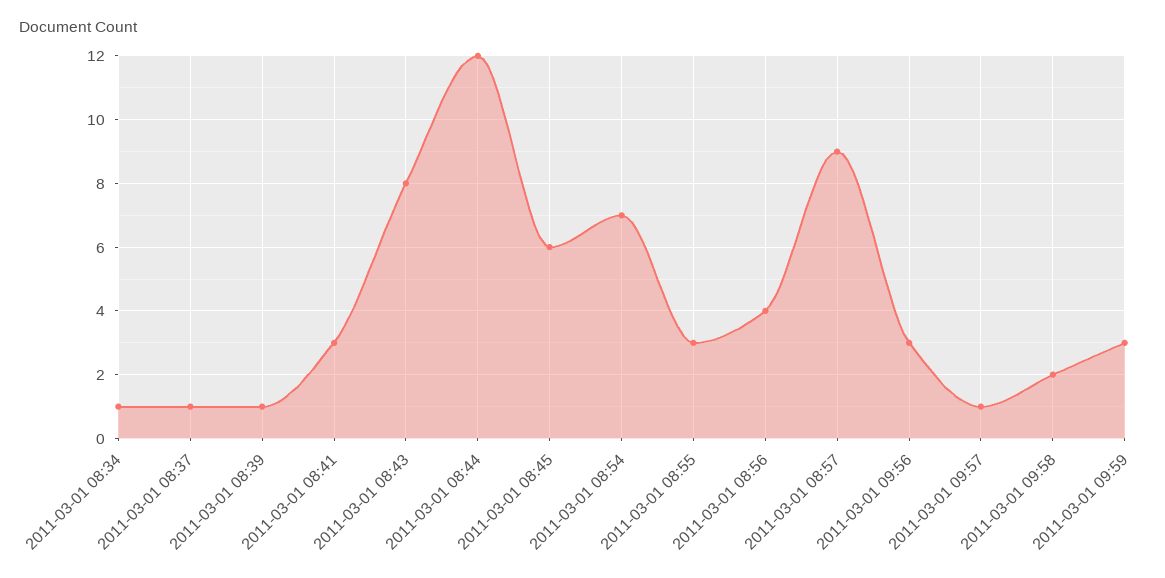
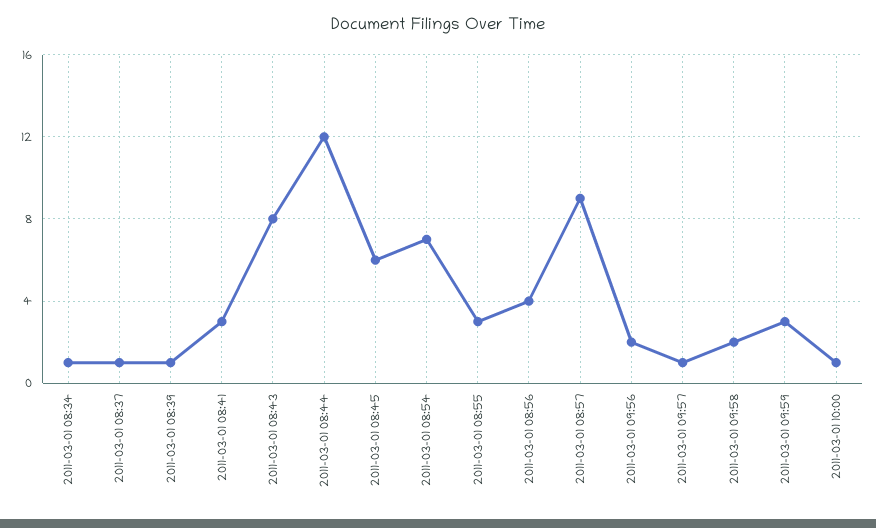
2011-03-01 09:56: 3 -> 2
2011-03-01 10:00: none -> 1

